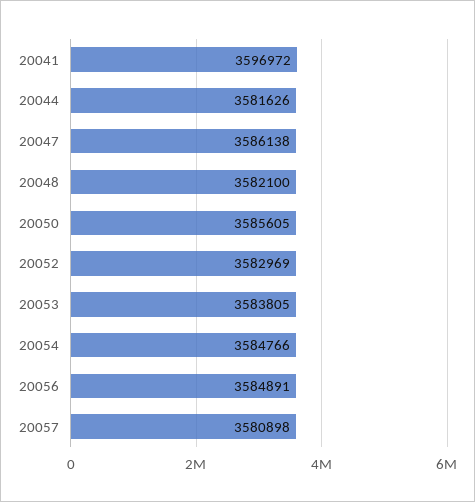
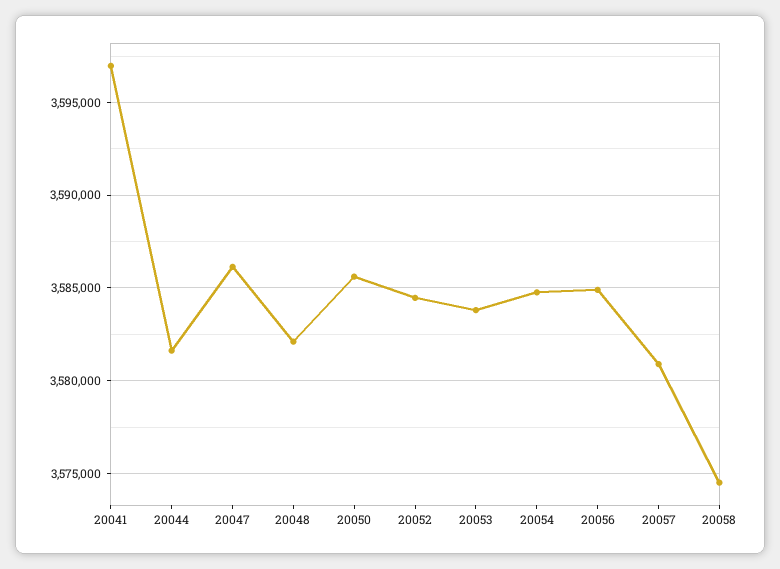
20052: 3582969 -> 3584500
20058: none -> 3574500

